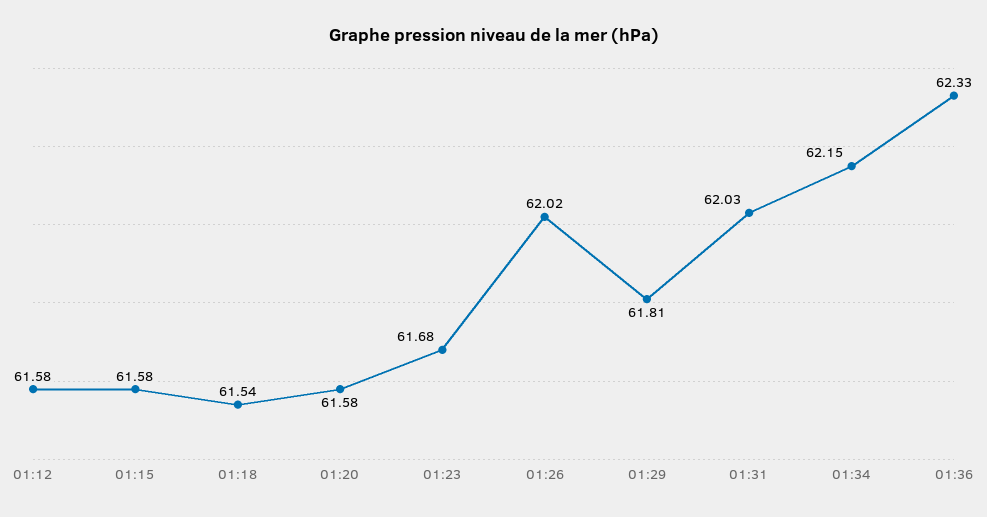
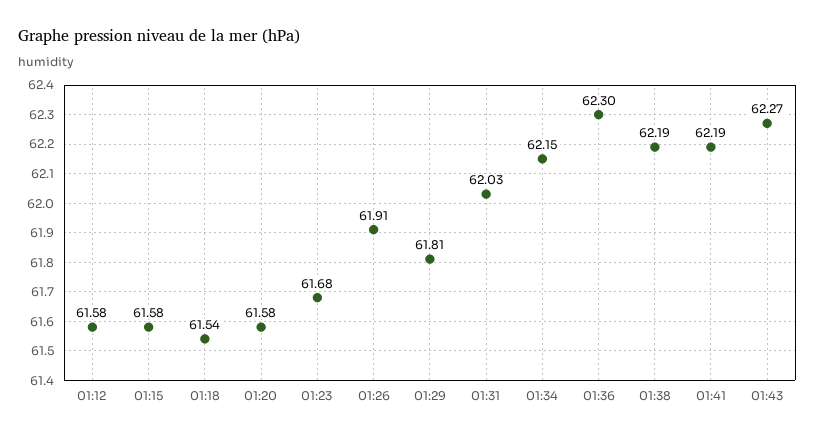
01:26: 62.02 -> 61.91
01:36: 62.33 -> 62.3
01:38: none -> 62.19
01:41: none -> 62.19
01:43: none -> 62.27

